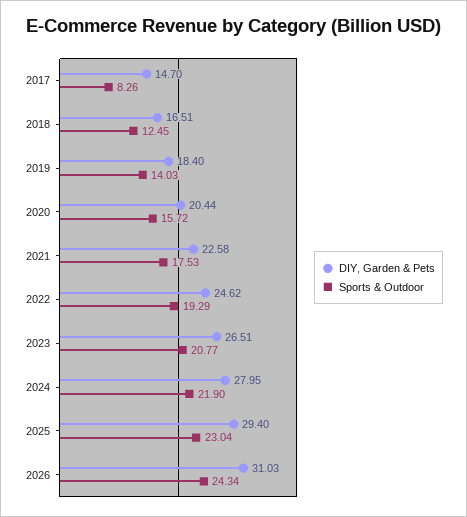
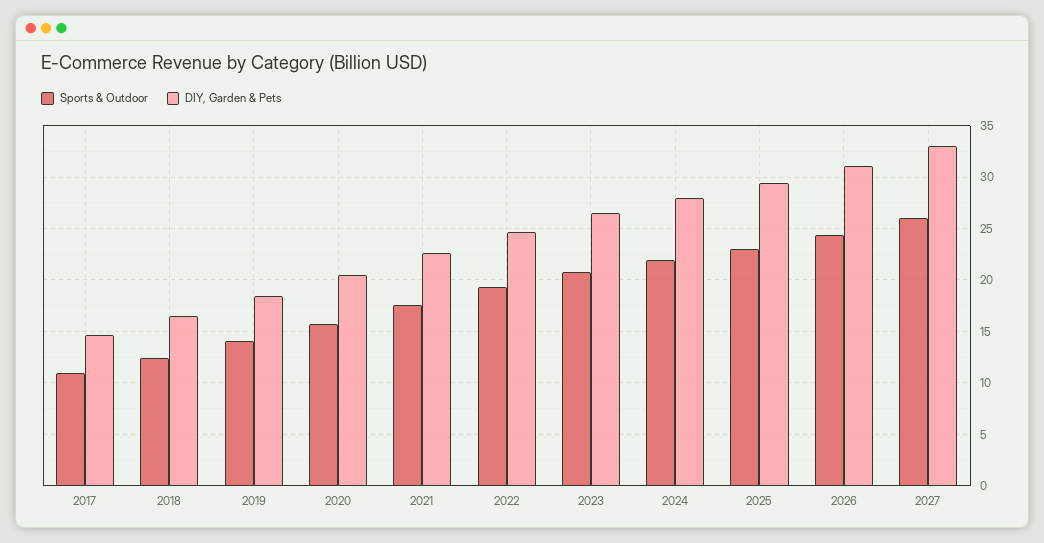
Sports & Outdoor, 2017: 8.26 -> 11
Sports & Outdoor, 2027: none -> 26
DIY, Garden & Pets, 2027: none -> 33

